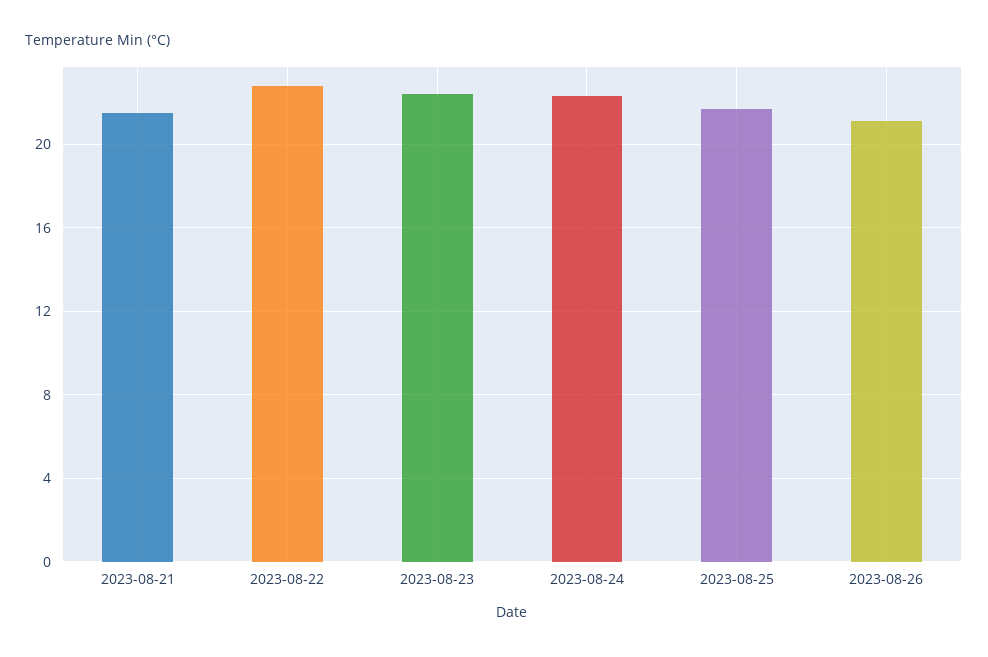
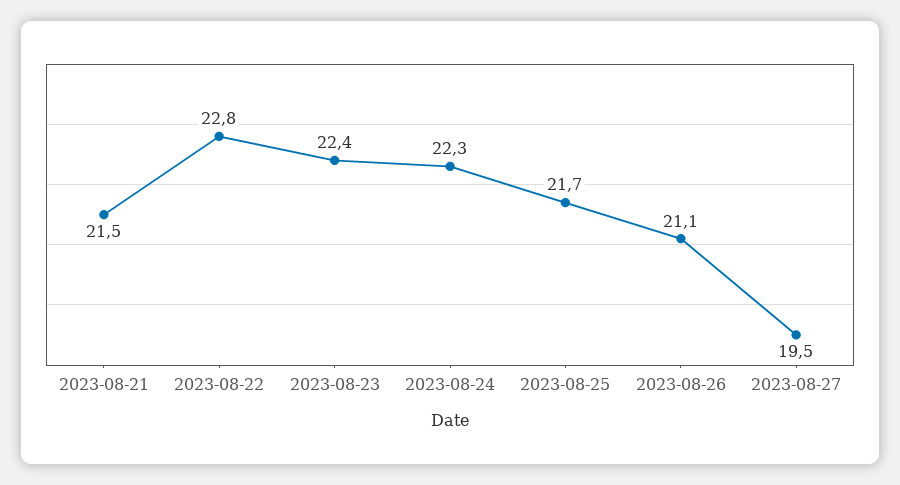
2023-08-27: none -> 19.5

